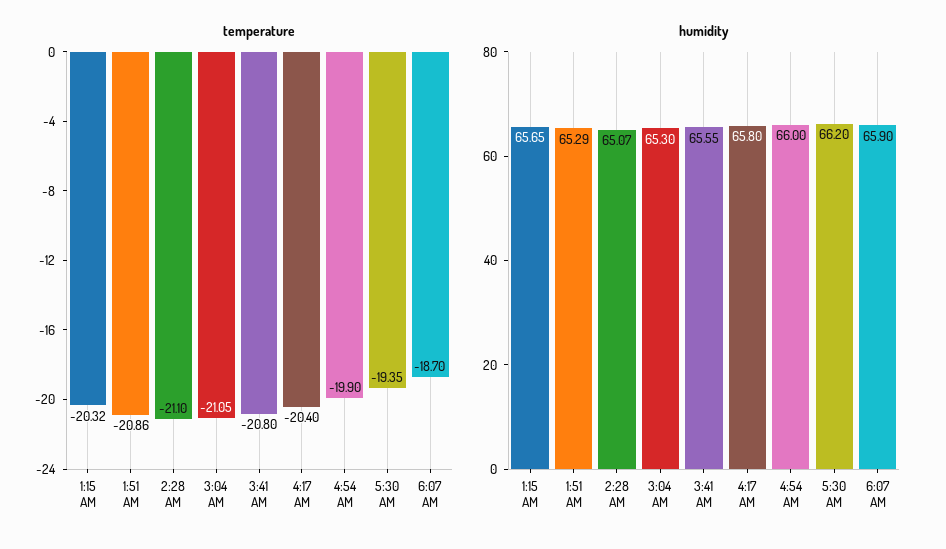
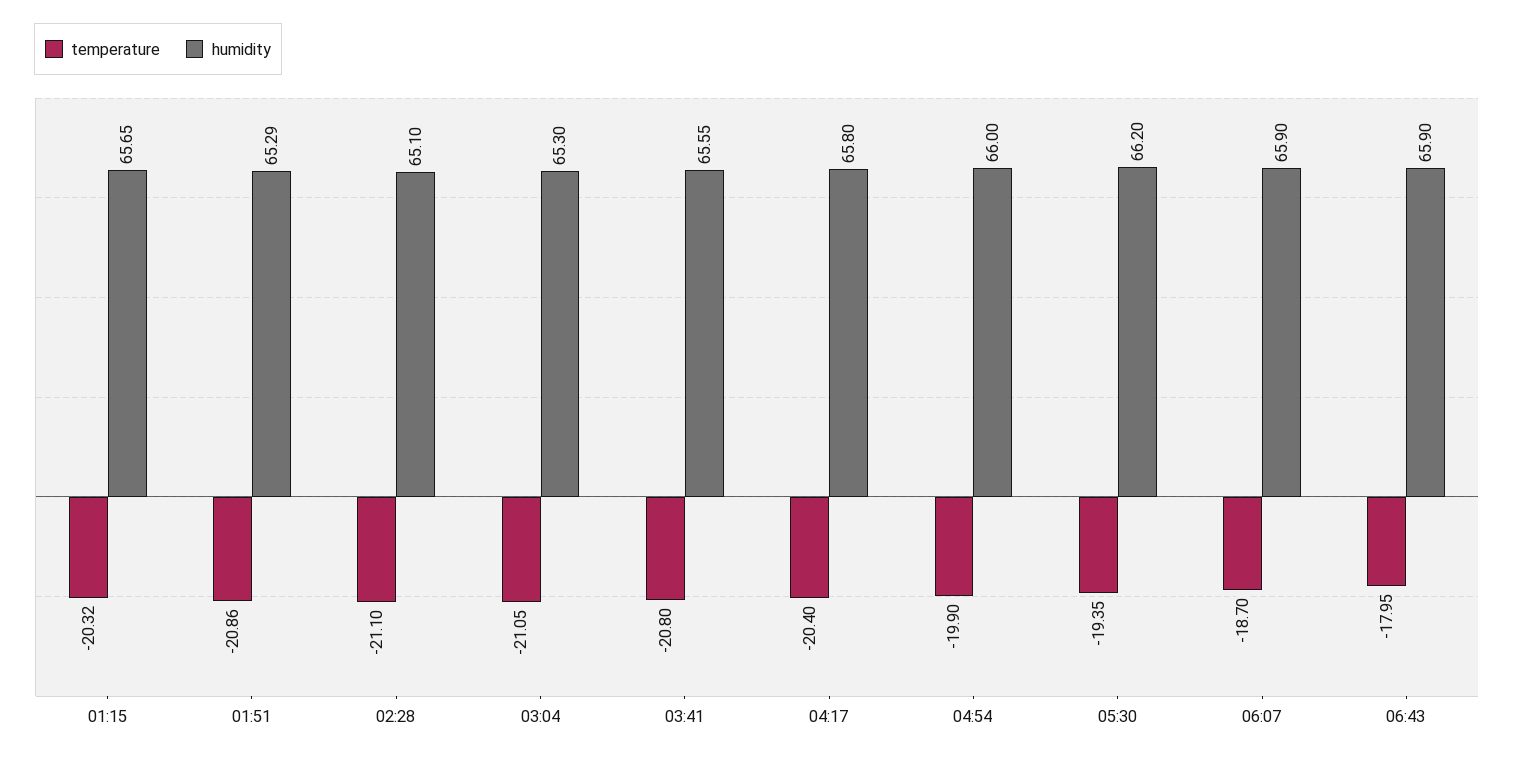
humidity, 2:28 AM: 65.07 -> 65.1
temperature, 06:43: none -> -17.95
humidity, 06:43: none -> 65.9

